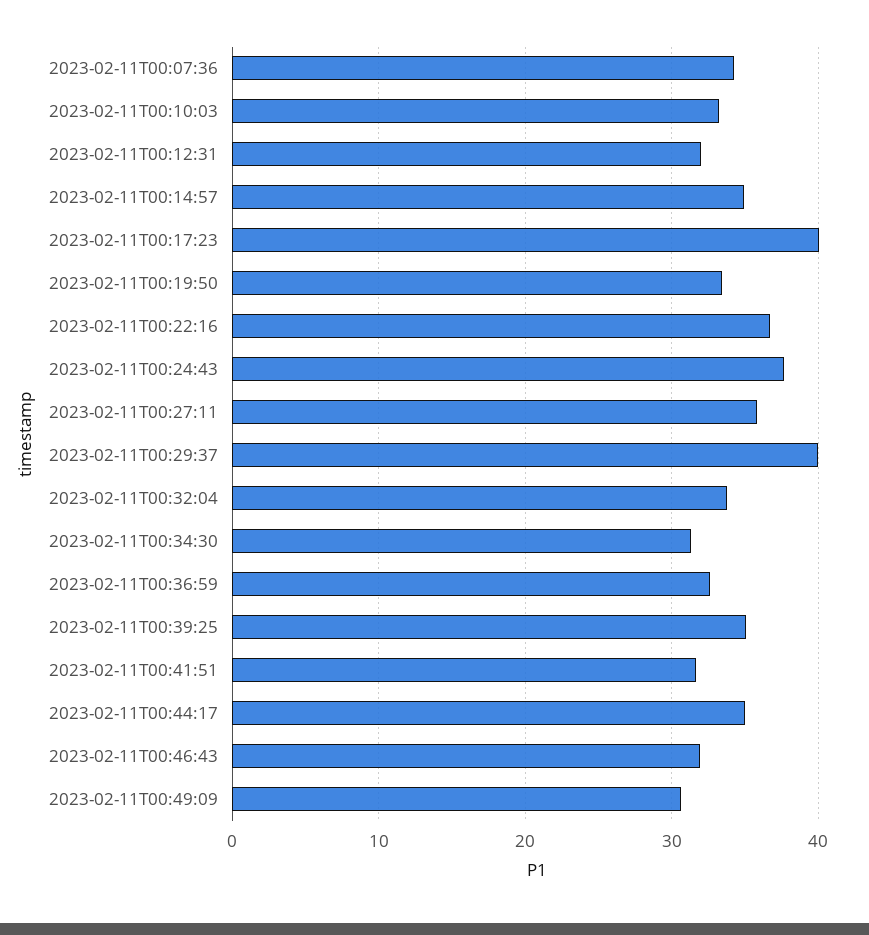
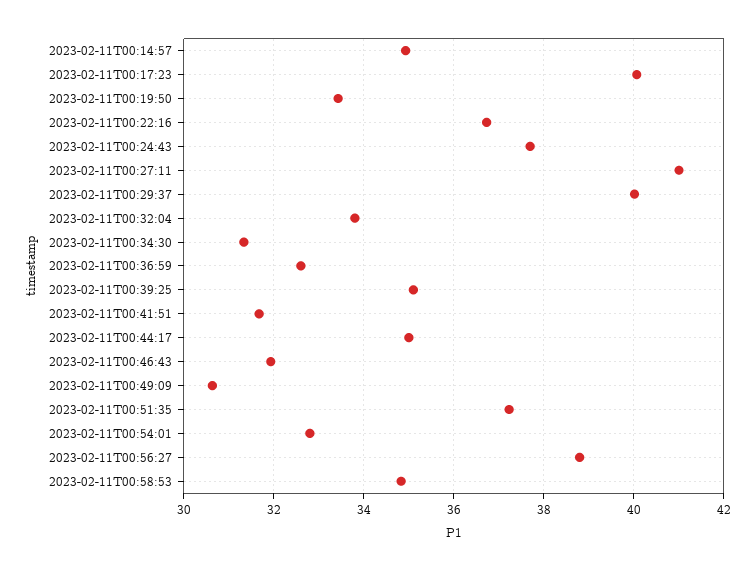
2023-02-11T00:07:36: 34 -> none
2023-02-11T00:10:03: 33 -> none
2023-02-11T00:12:31: 32 -> none
2023-02-11T00:27:11: 36 -> 41
2023-02-11T00:51:35: none -> 37.2
2023-02-11T00:54:01: none -> 32.8
2023-02-11T00:56:27: none -> 38.8
2023-02-11T00:58:53: none -> 34.8

